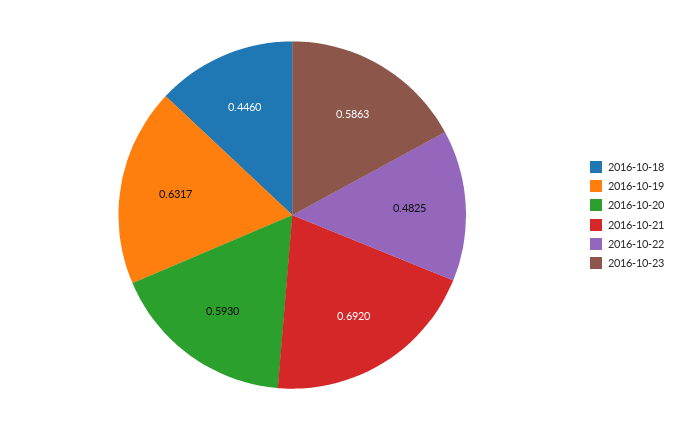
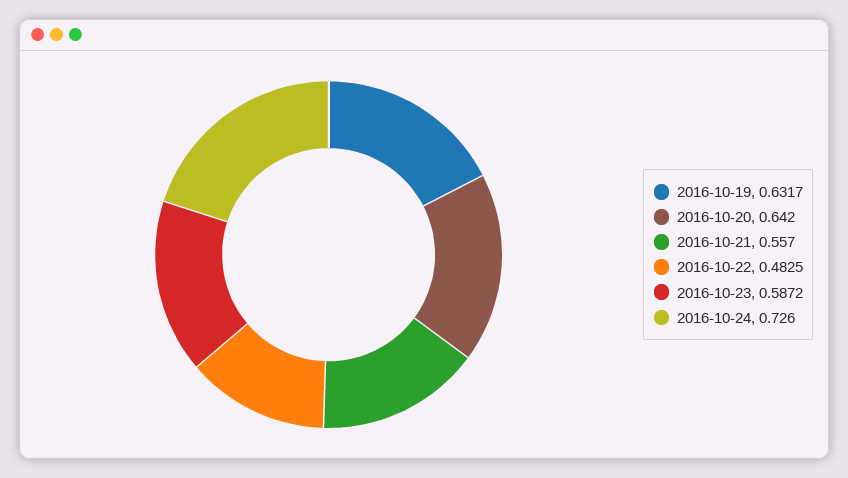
2016-10-18: 0.446 -> none
2016-10-20: 0.593 -> 0.642
2016-10-21: 0.692 -> 0.557
2016-10-23: 0.5863 -> 0.5872
2016-10-24: none -> 0.726

